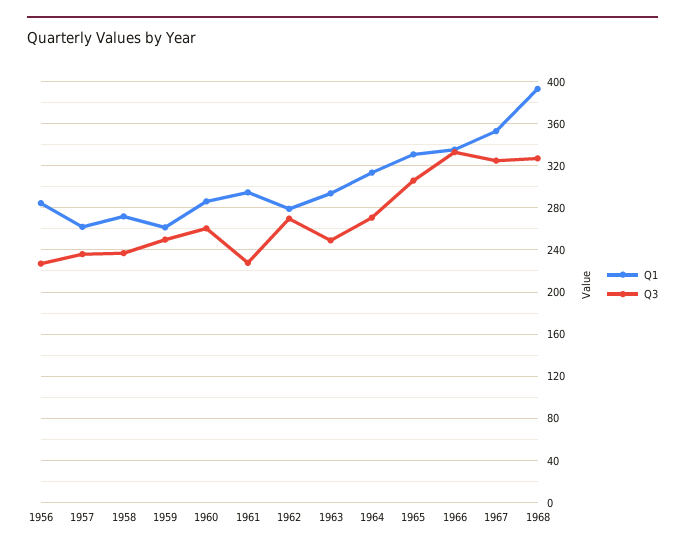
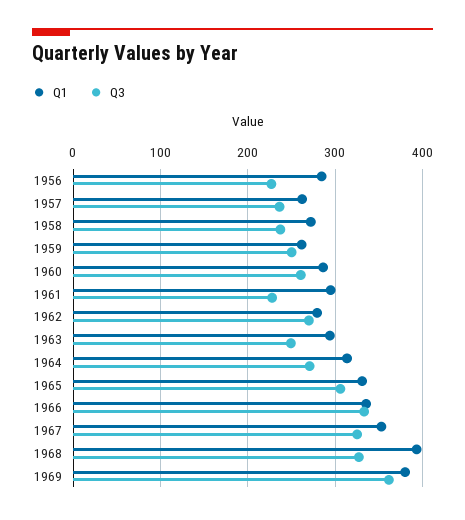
Q1, 1969: none -> 380
Q3, 1969: none -> 360

